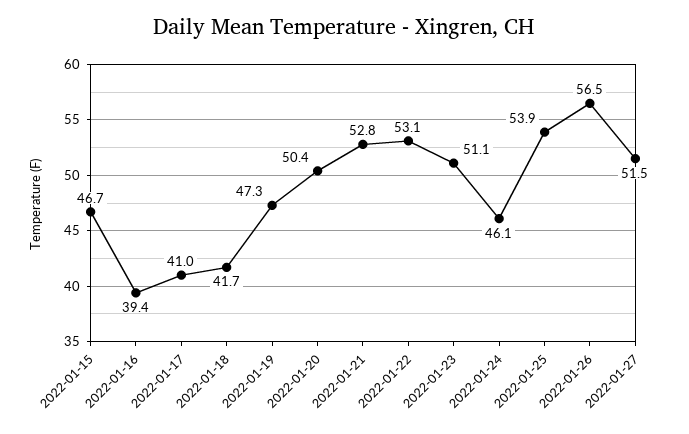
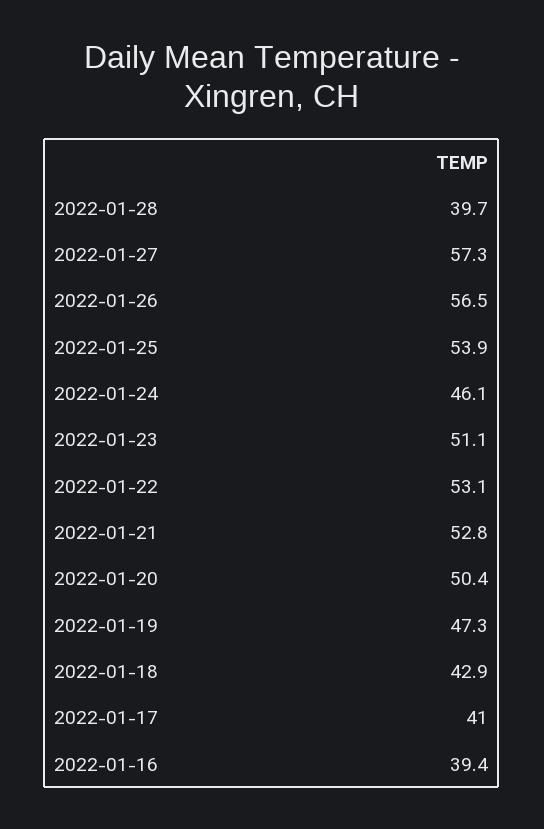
2022-01-15: 46.7 -> none
2022-01-18: 41.7 -> 42.9
2022-01-27: 51.5 -> 57.3
2022-01-28: none -> 39.7

